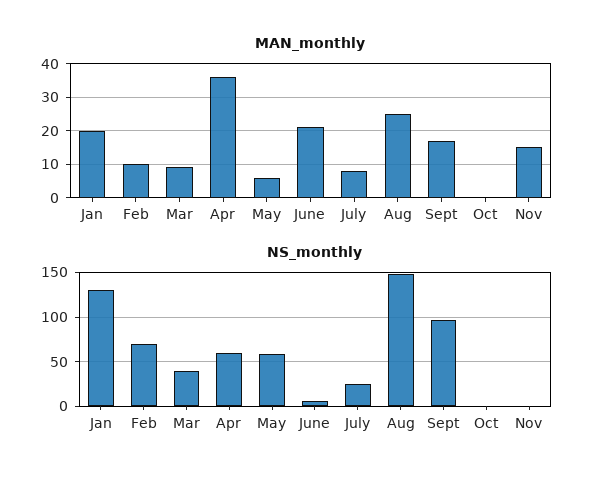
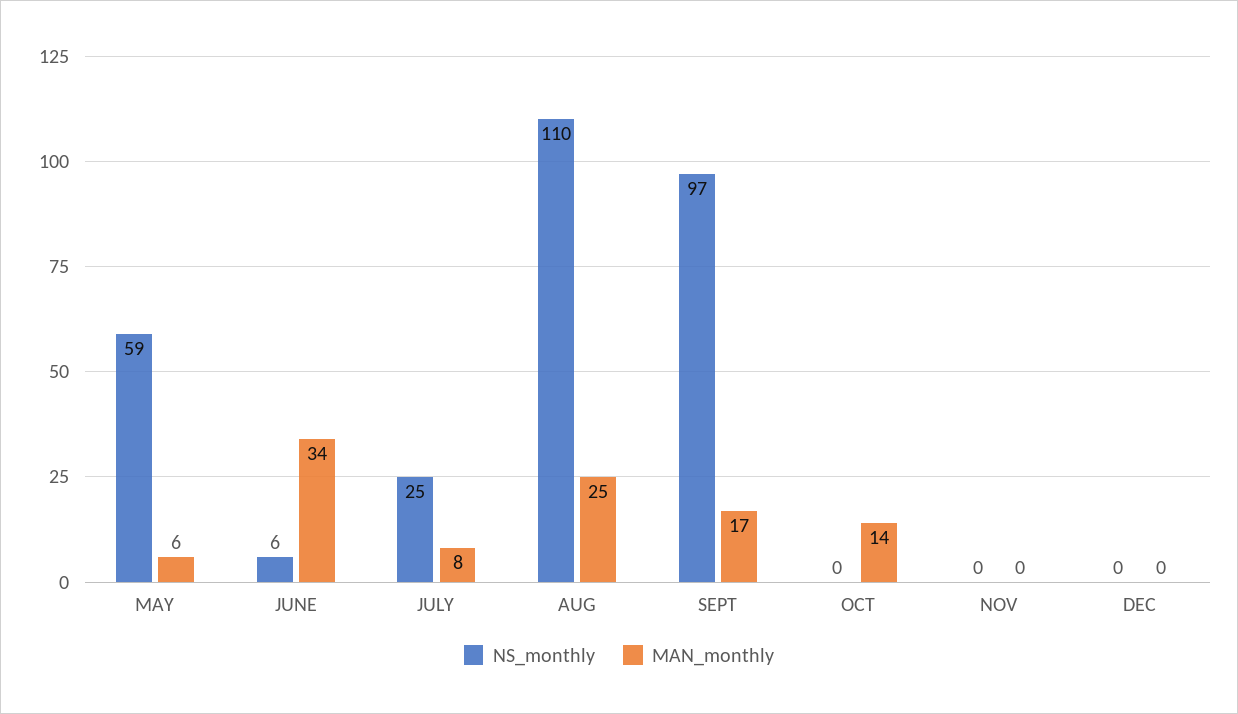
MAN_monthly, Jan: 20 -> none
MAN_monthly, Feb: 10 -> none
MAN_monthly, Mar: 10 -> none
MAN_monthly, Apr: 35 -> none
MAN_monthly, June: 20 -> 34
MAN_monthly, Oct: 0 -> 14
MAN_monthly, Nov: 15 -> 0
NS_monthly, Jan: 130 -> none
NS_monthly, Feb: 70 -> none
NS_monthly, Mar: 40 -> none
NS_monthly, Apr: 60 -> none
NS_monthly, Aug: 150 -> 110
NS_monthly, DEC: none -> 0
MAN_monthly, DEC: none -> 0

